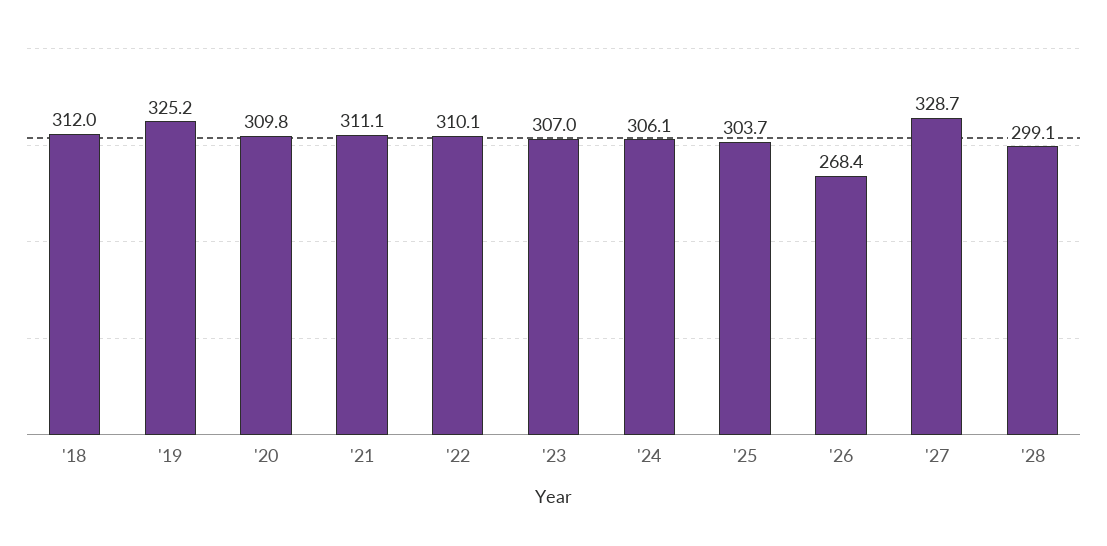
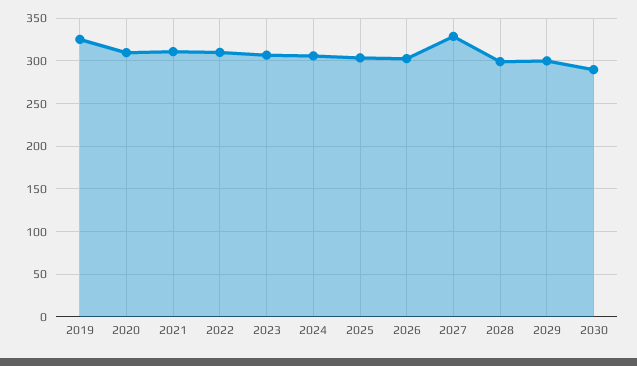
'18: 312 -> none
'26: 268.4 -> 300
2029: none -> 300
2030: none -> 290

